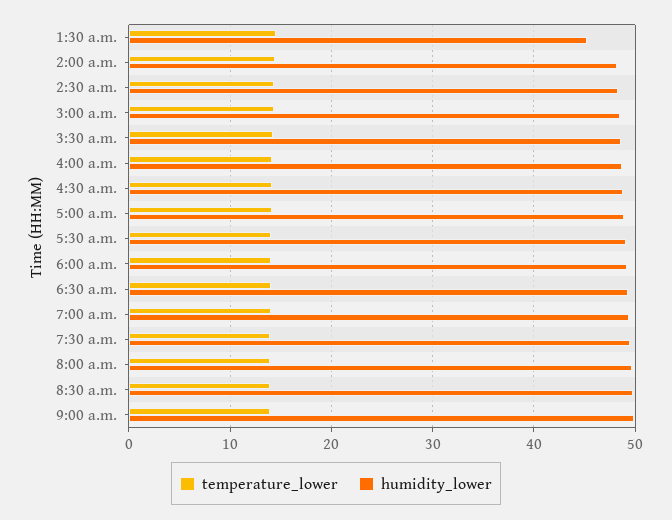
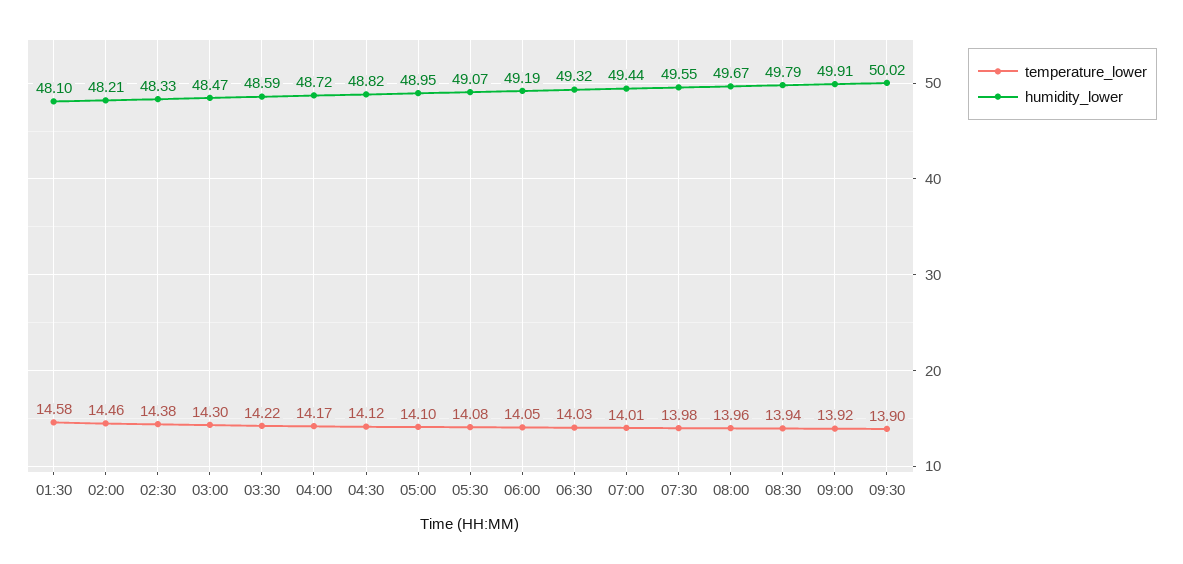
humidity_lower, 1:30 a.m.: 45 -> 48.1
temperature_lower, 09:30: none -> 13.9
humidity_lower, 09:30: none -> 50.02

